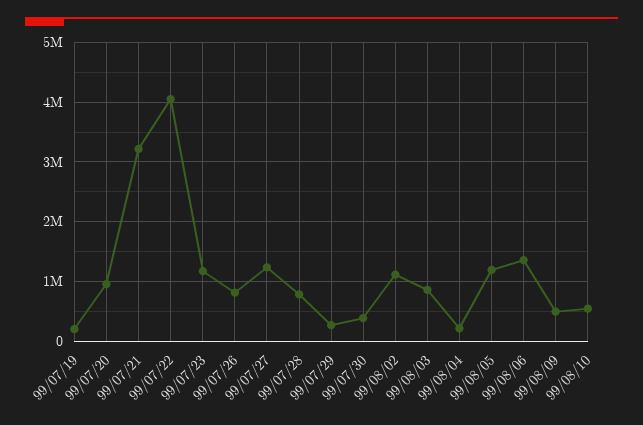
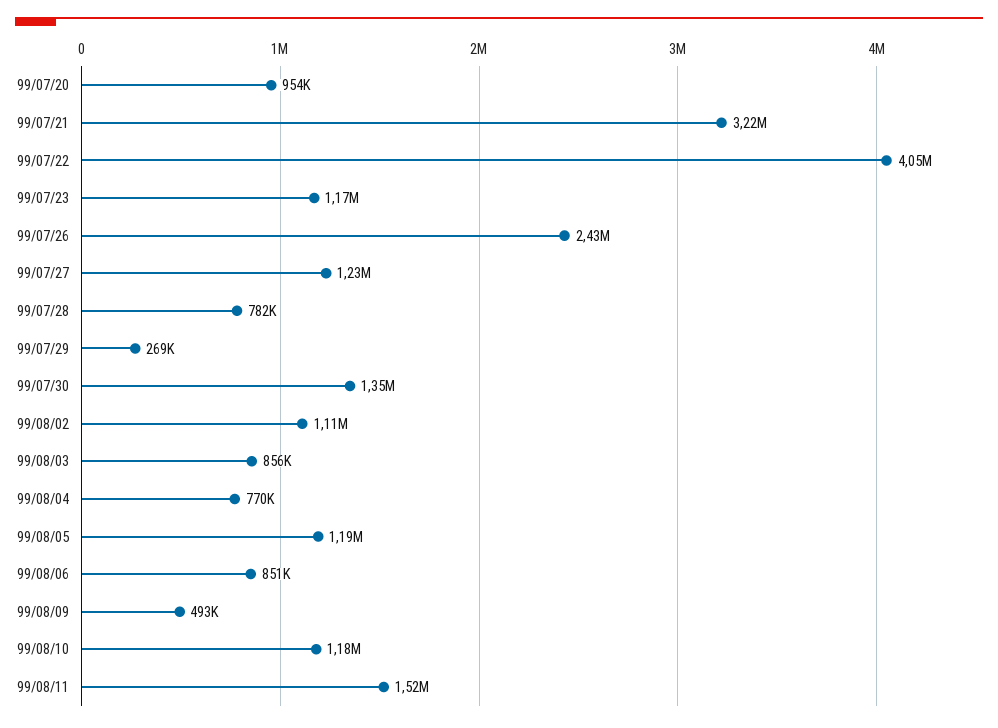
99/07/19: 200000 -> none
99/07/26: 800000 -> 2430000
99/07/30: 400000 -> 1350000
99/08/04: 200000 -> 770000
99/08/06: 1400000 -> 851000
99/08/10: 600000 -> 1180000
99/08/11: none -> 1520000

